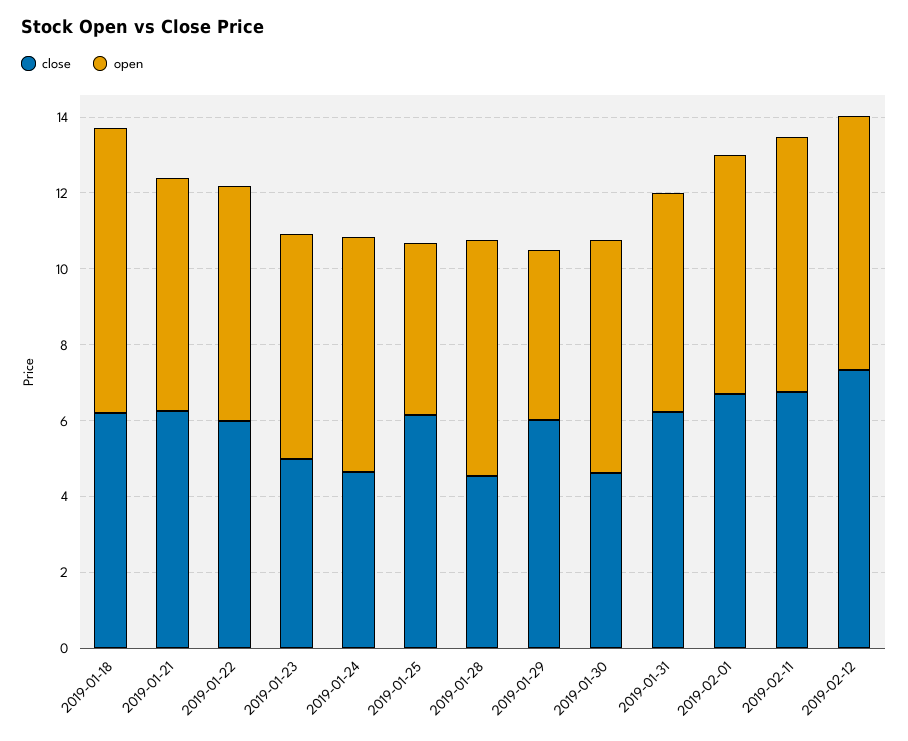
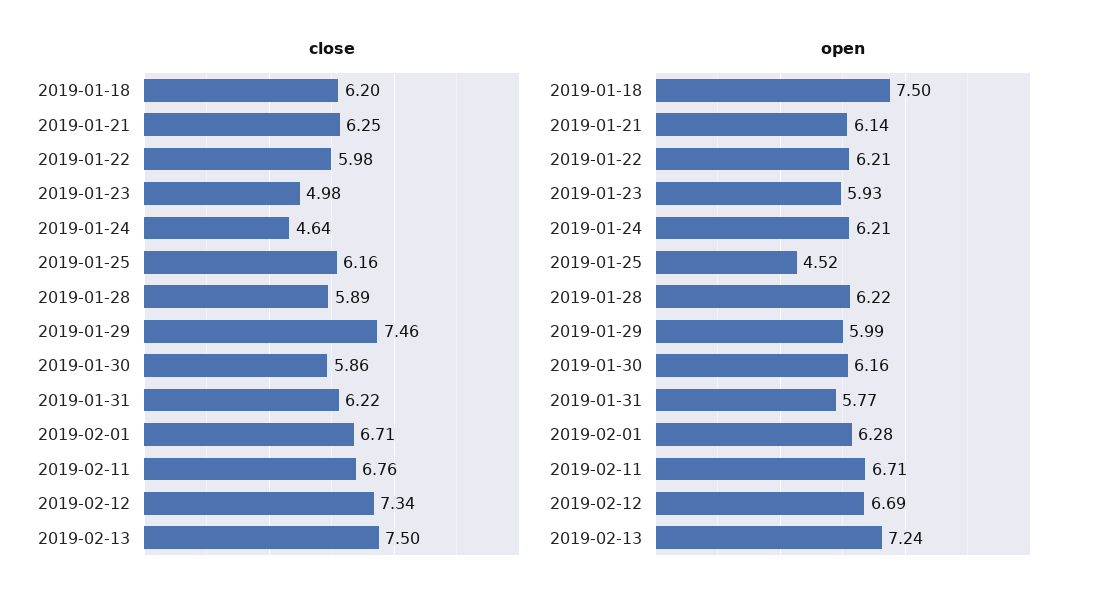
close, 2019-01-28: 4.5 -> 5.89
close, 2019-01-29: 6 -> 7.46
open, 2019-01-29: 4.5 -> 5.99
close, 2019-01-30: 4.5 -> 5.86
close, 2019-02-13: none -> 7.5
open, 2019-02-13: none -> 7.24

